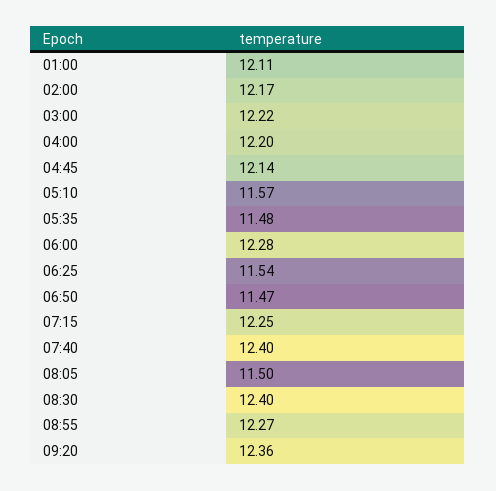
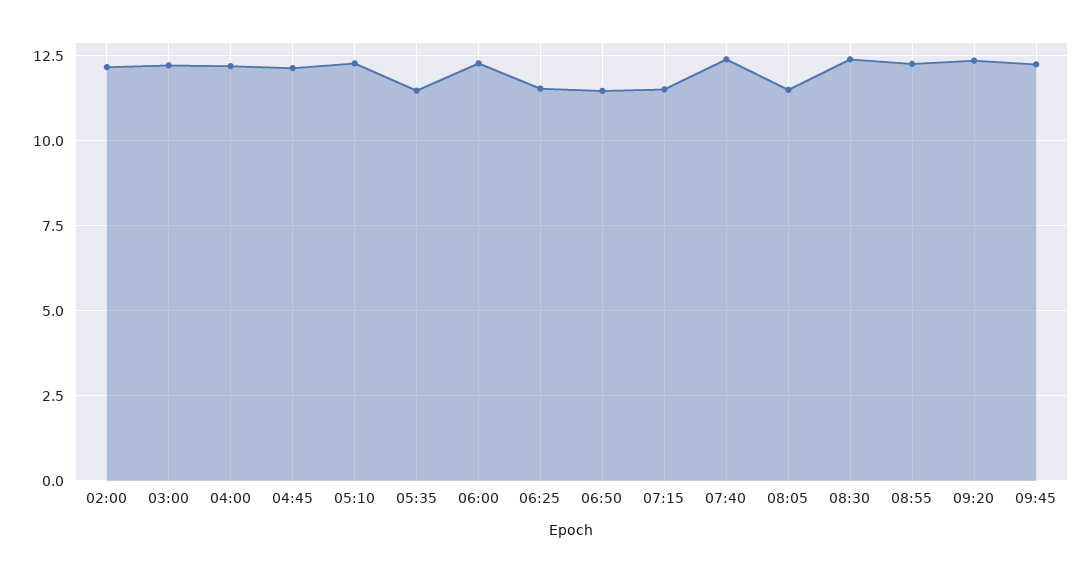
01:00: 12.11 -> none
05:10: 11.57 -> 12.25
07:15: 12.25 -> 11.5
09:45: none -> 12.25

